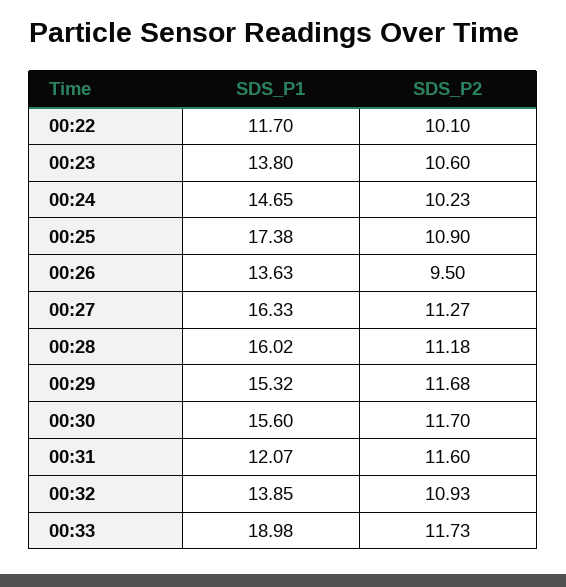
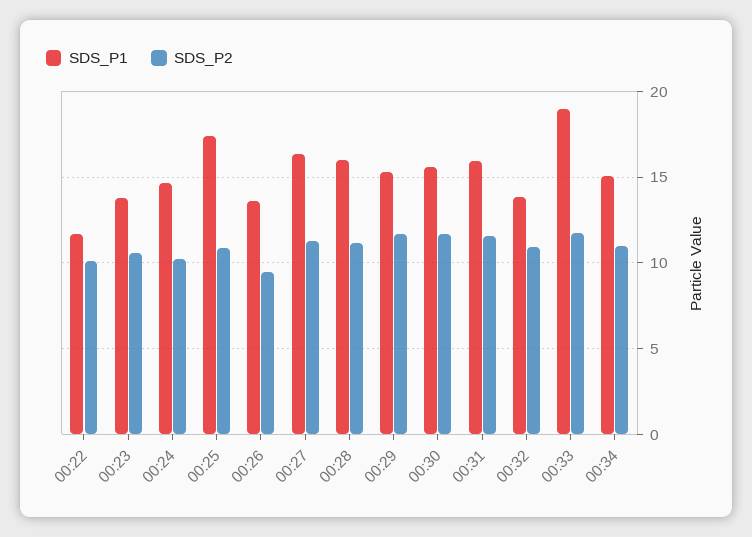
SDS_P1, 00:31: 12.07 -> 16
SDS_P1, 00:34: none -> 15
SDS_P2, 00:34: none -> 11

